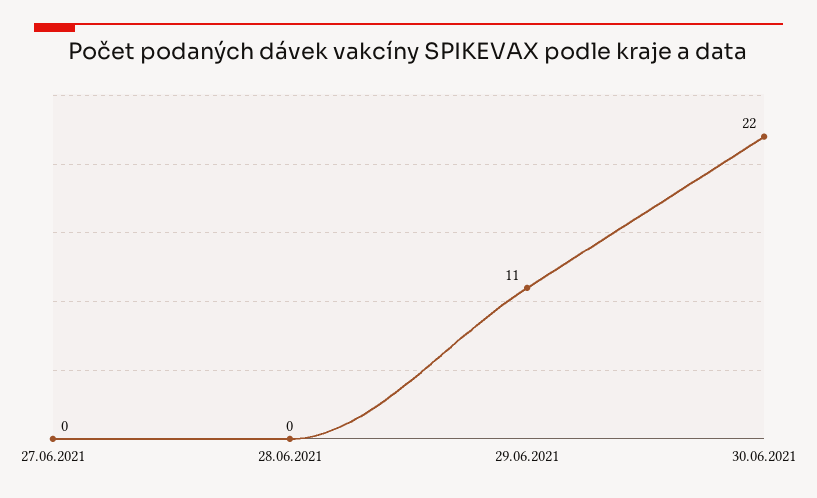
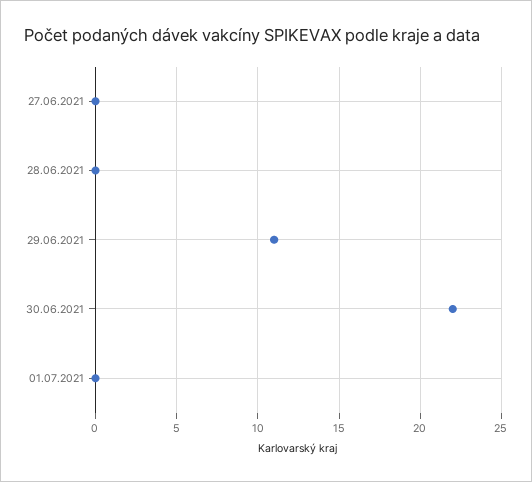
01.07.2021: none -> 0

